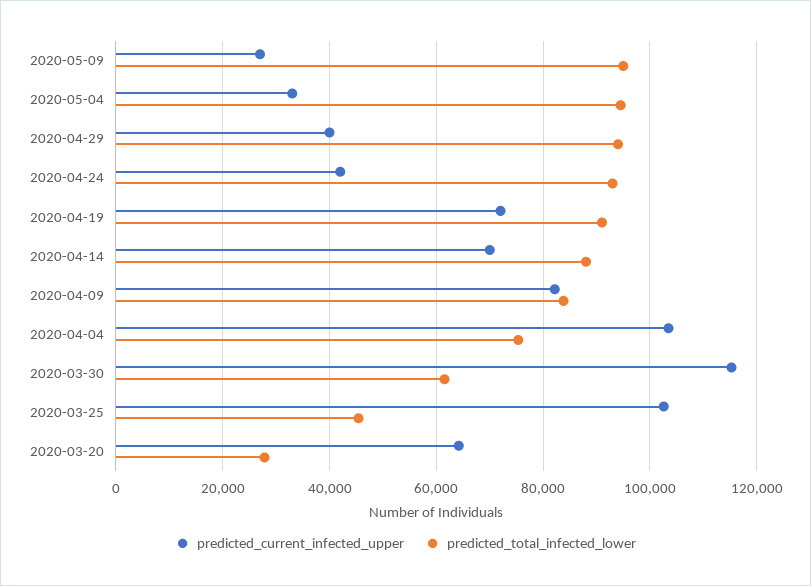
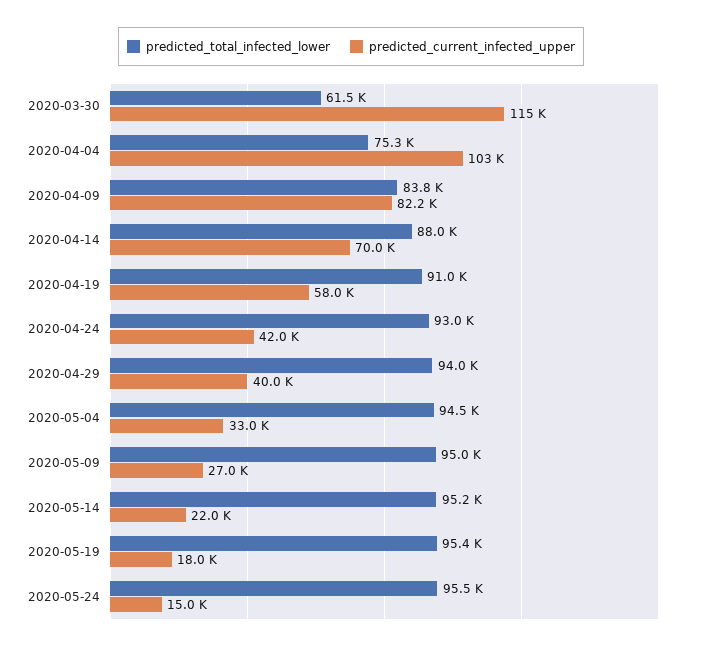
predicted_current_infected_upper, 2020-04-19: 72000 -> 58000
predicted_current_infected_upper, 2020-03-25: 102000 -> none
predicted_total_infected_lower, 2020-03-25: 46000 -> none
predicted_current_infected_upper, 2020-03-20: 64000 -> none
predicted_total_infected_lower, 2020-03-20: 28000 -> none
predicted_total_infected_lower, 2020-05-14: none -> 95200
predicted_current_infected_upper, 2020-05-14: none -> 22000
predicted_total_infected_lower, 2020-05-19: none -> 95400
predicted_current_infected_upper, 2020-05-19: none -> 18000
predicted_total_infected_lower, 2020-05-24: none -> 95500
predicted_current_infected_upper, 2020-05-24: none -> 15000

